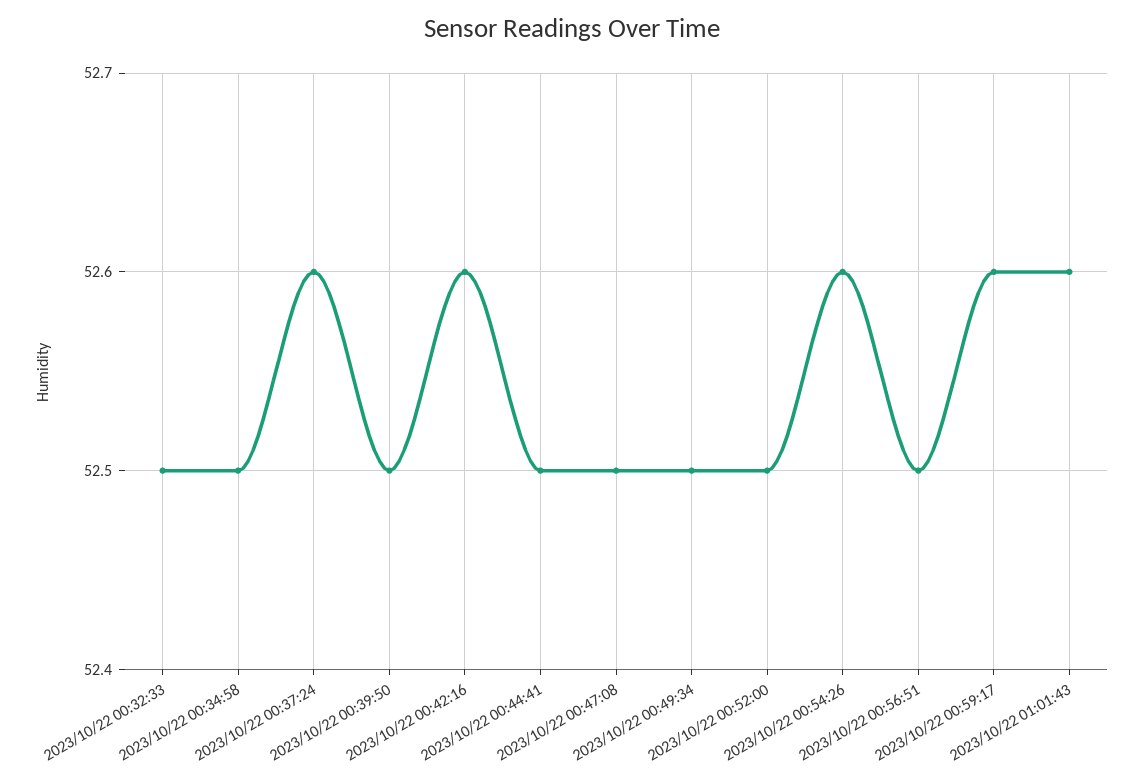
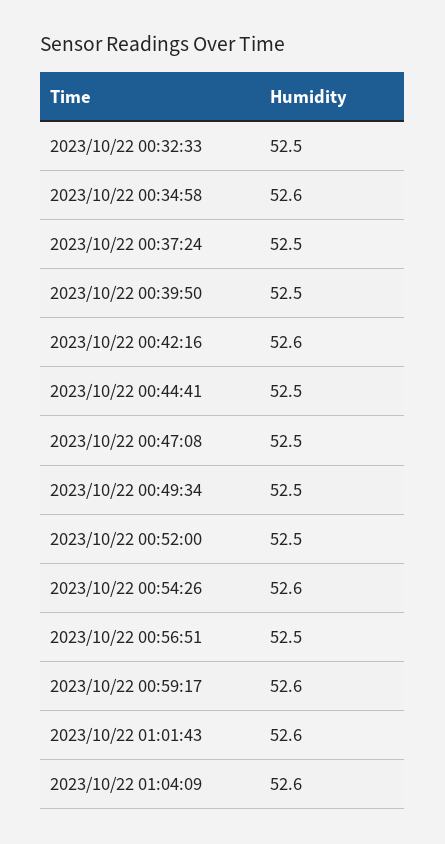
2023/10/22 00:34:58: 52.5 -> 52.6
2023/10/22 00:37:24: 52.6 -> 52.5
2023/10/22 01:04:09: none -> 52.6

